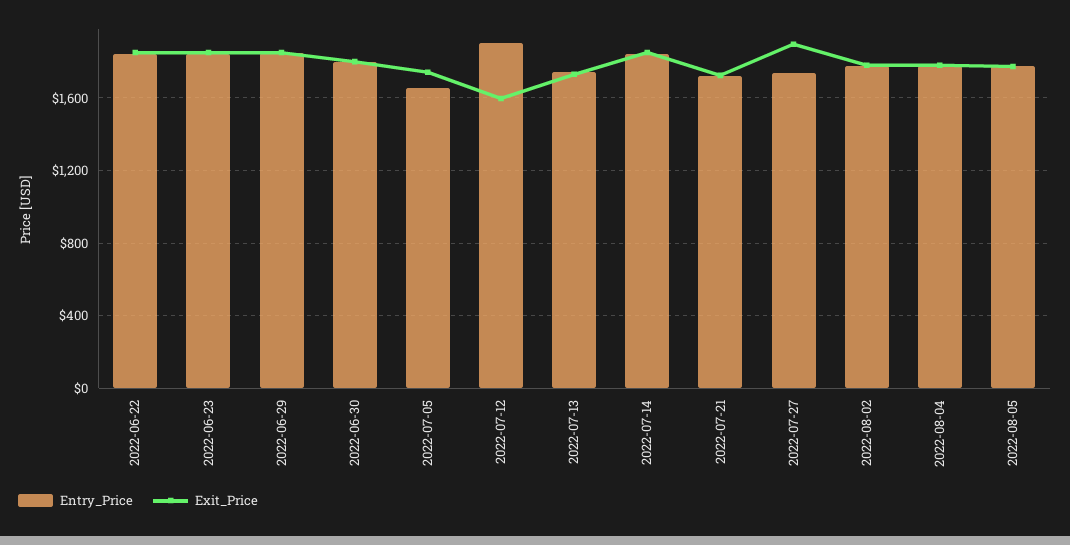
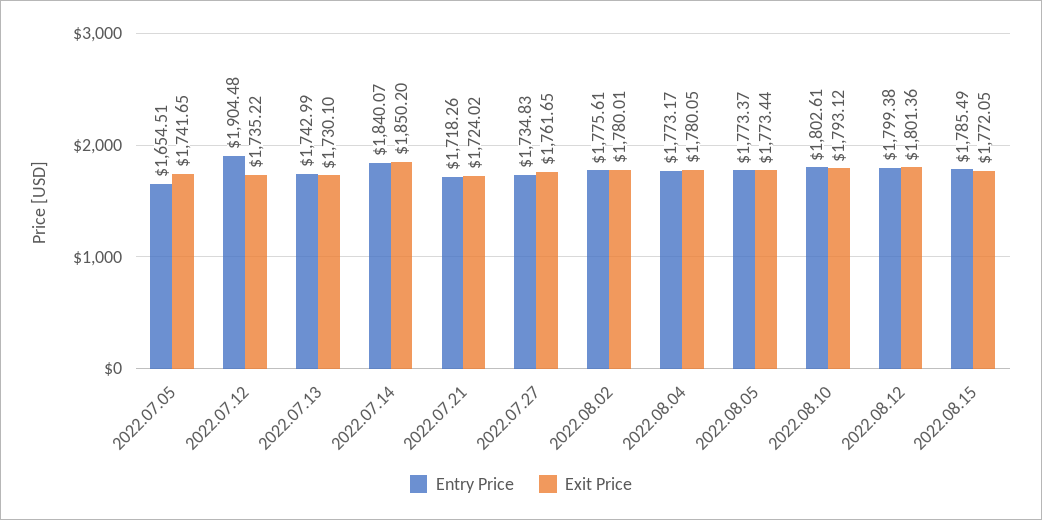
Entry_Price, 2022-06-22: 1850 -> none
Exit_Price, 2022-06-22: 1850 -> none
Entry_Price, 2022-06-23: 1850 -> none
Exit_Price, 2022-06-23: 1850 -> none
Entry_Price, 2022-06-29: 1850 -> none
Exit_Price, 2022-06-29: 1850 -> none
Entry_Price, 2022-06-30: 1800 -> none
Exit_Price, 2022-06-30: 1800 -> none
Exit_Price, 2022-07-12: 1600 -> 1735.22
Exit_Price, 2022-07-27: 1900 -> 1761.65
Entry_Price, 2022.08.10: none -> 1802.61
Exit_Price, 2022.08.10: none -> 1793.12
Entry_Price, 2022.08.12: none -> 1799.38
Exit_Price, 2022.08.12: none -> 1801.36
Entry_Price, 2022.08.15: none -> 1785.49
Exit_Price, 2022.08.15: none -> 1772.05

